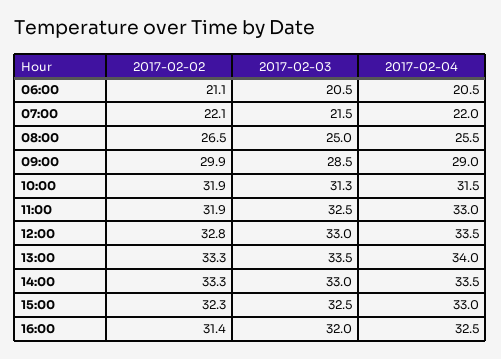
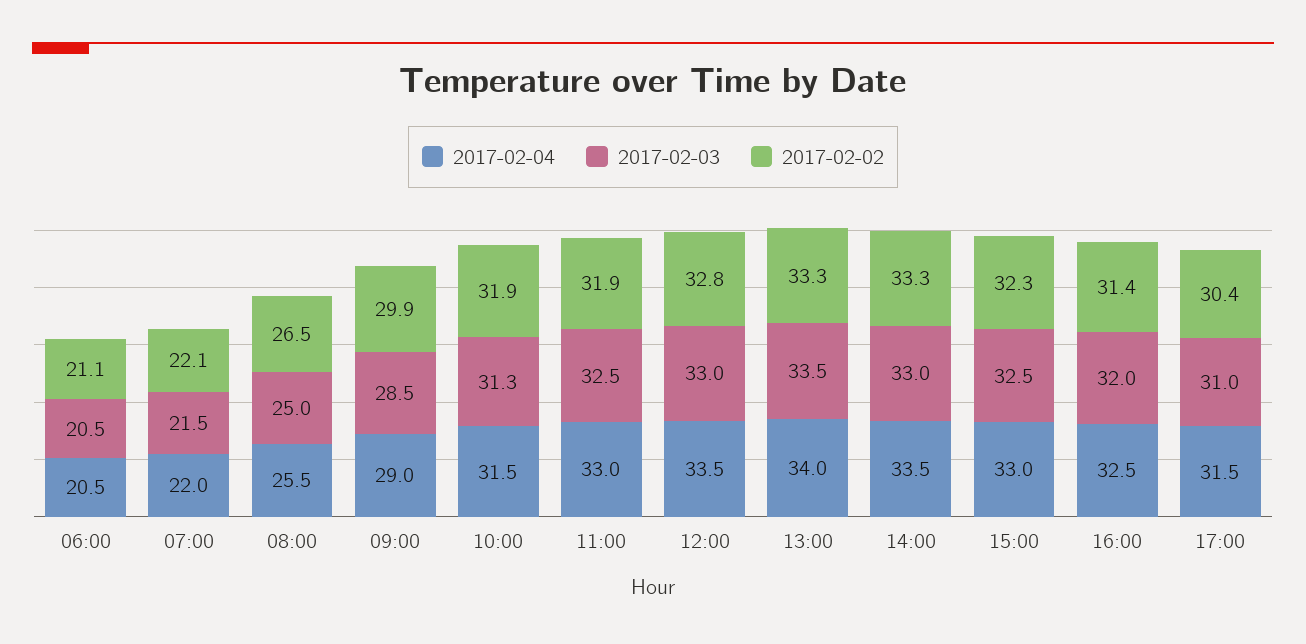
2017-02-04, 17:00: none -> 31.5
2017-02-03, 17:00: none -> 31
2017-02-02, 17:00: none -> 30.4

